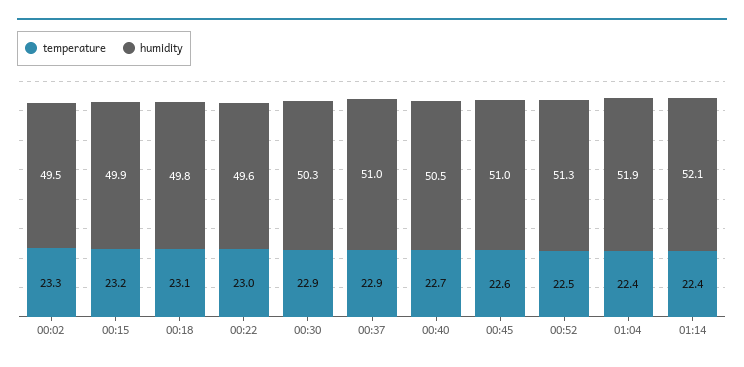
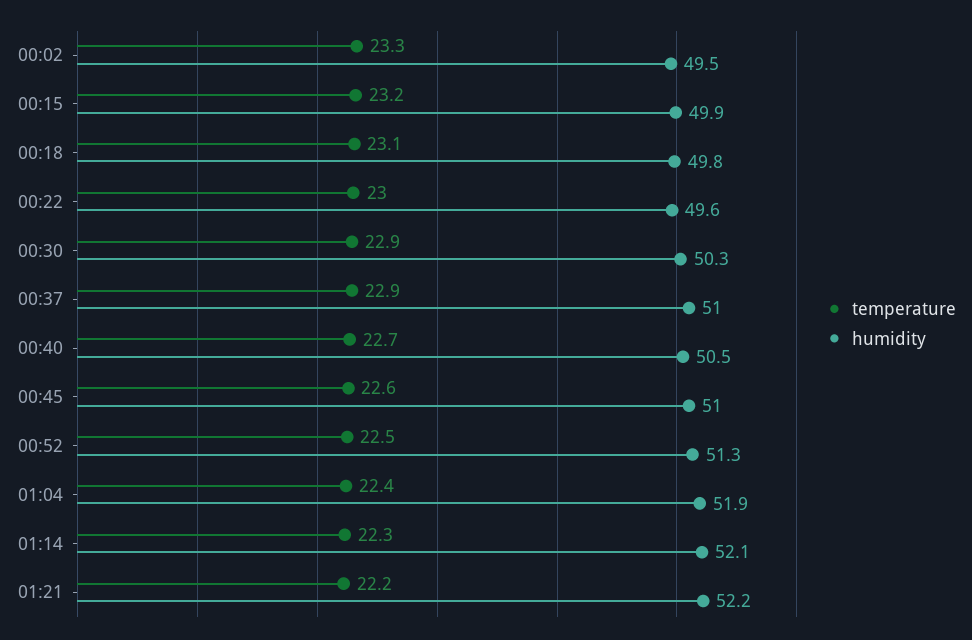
temperature, 01:14: 22.4 -> 22.3
temperature, 01:21: none -> 22.2
humidity, 01:21: none -> 52.2

